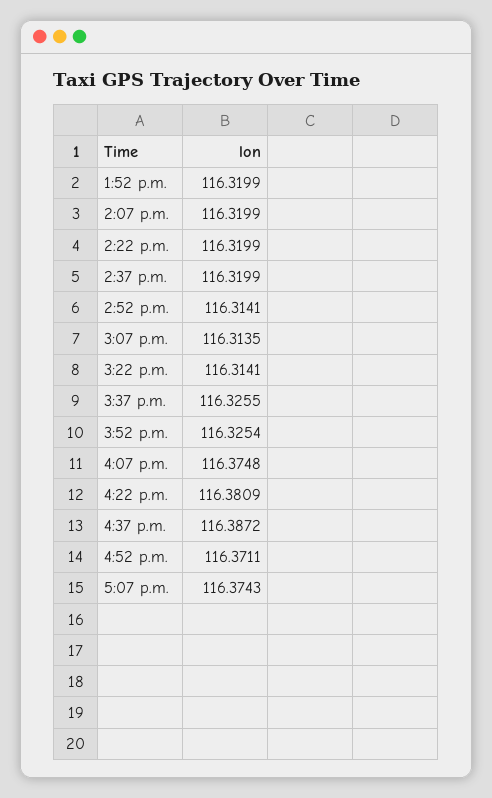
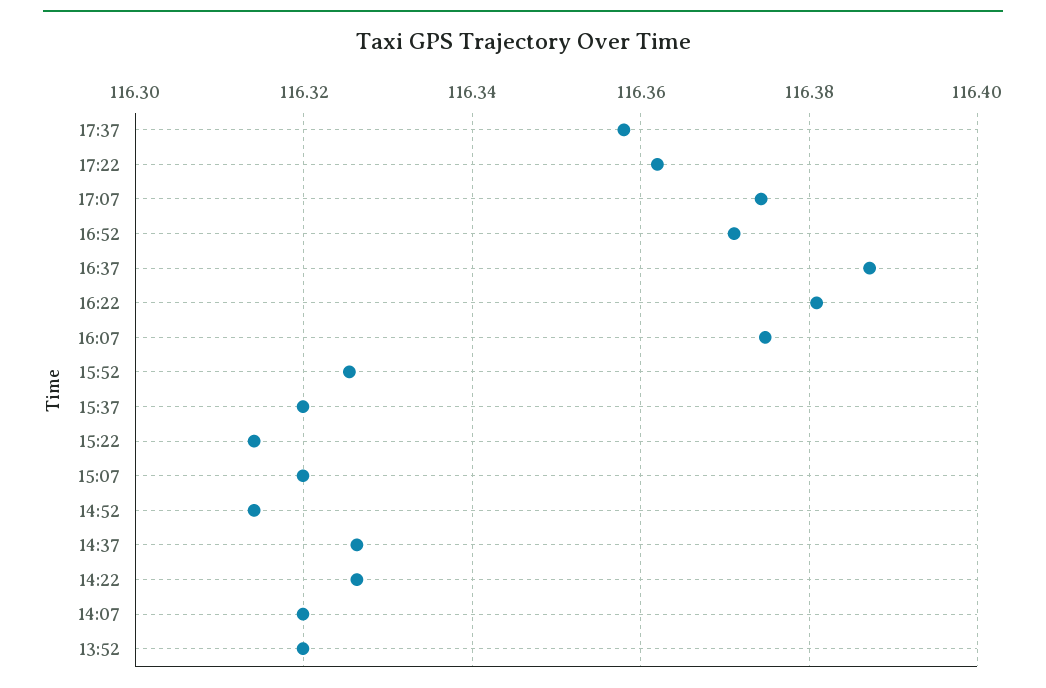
2:22 p.m.: 116.3199 -> 116.326
2:37 p.m.: 116.3199 -> 116.326
3:07 p.m.: 116.3135 -> 116.32
3:37 p.m.: 116.3255 -> 116.32
17:37: none -> 116.358
17:22: none -> 116.362

